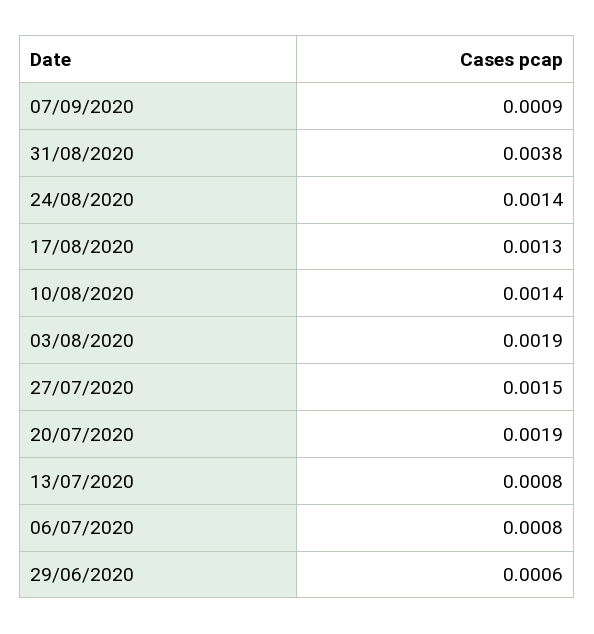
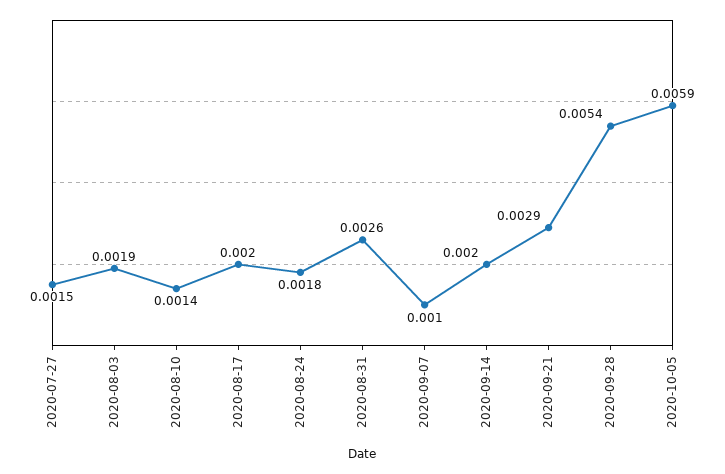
07/09/2020: 0.0009 -> 0.001
31/08/2020: 0.0038 -> 0.0026
24/08/2020: 0.0014 -> 0.0018
17/08/2020: 0.0013 -> 0.002
20/07/2020: 0.0019 -> none
13/07/2020: 0.0008 -> none
06/07/2020: 0.0008 -> none
29/06/2020: 0.0006 -> none
2020-09-14: none -> 0.002
2020-09-21: none -> 0.0029
2020-09-28: none -> 0.0054
2020-10-05: none -> 0.0059

